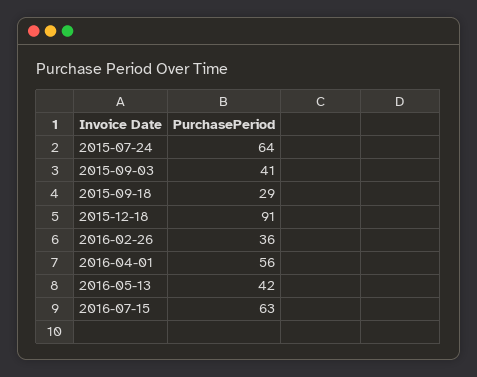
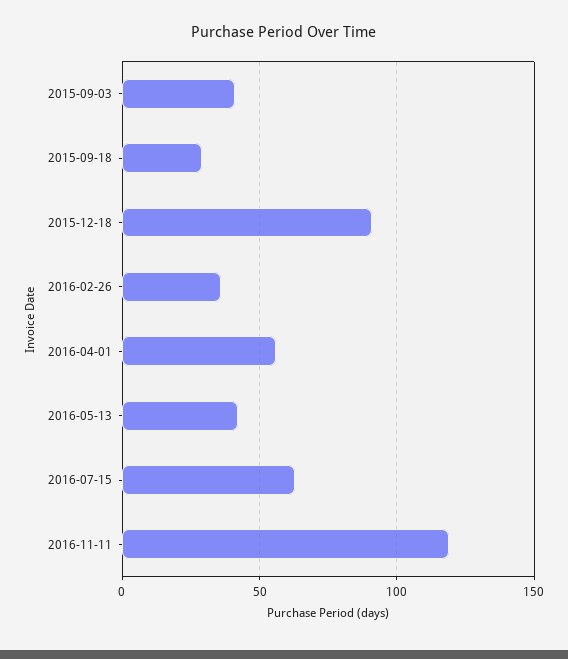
2015-07-24: 64 -> none
2016-11-11: none -> 120

